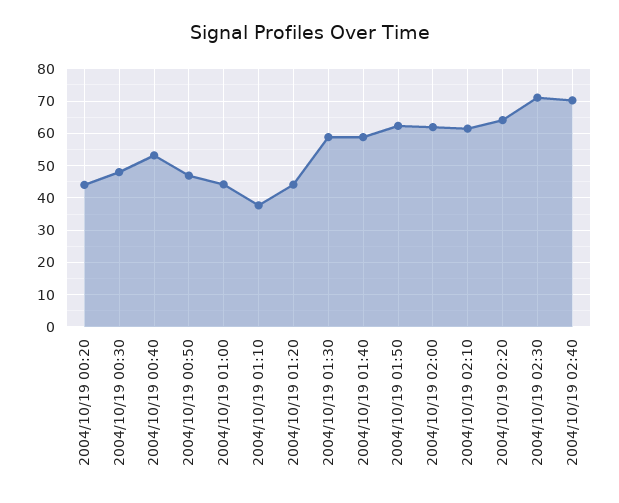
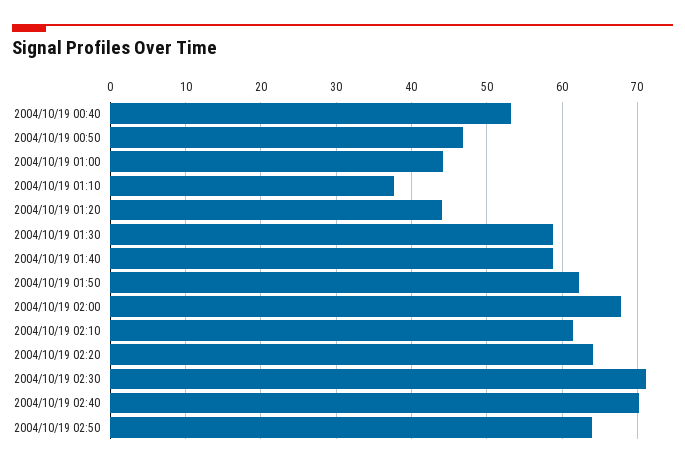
2004/10/19 00:20: 44 -> none
2004/10/19 00:30: 48 -> none
2004/10/19 02:00: 62 -> 68
2004/10/19 02:50: none -> 64

